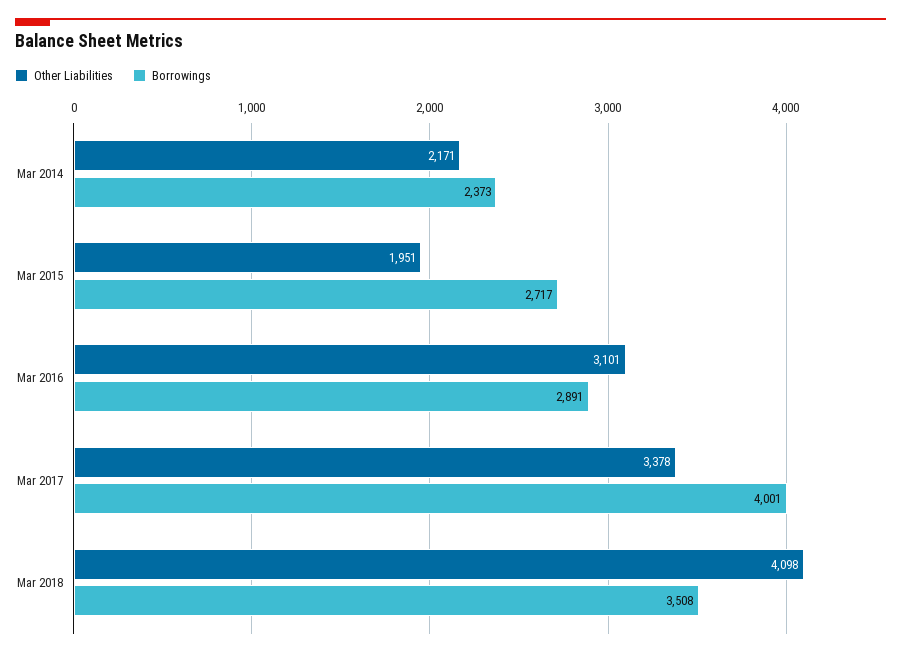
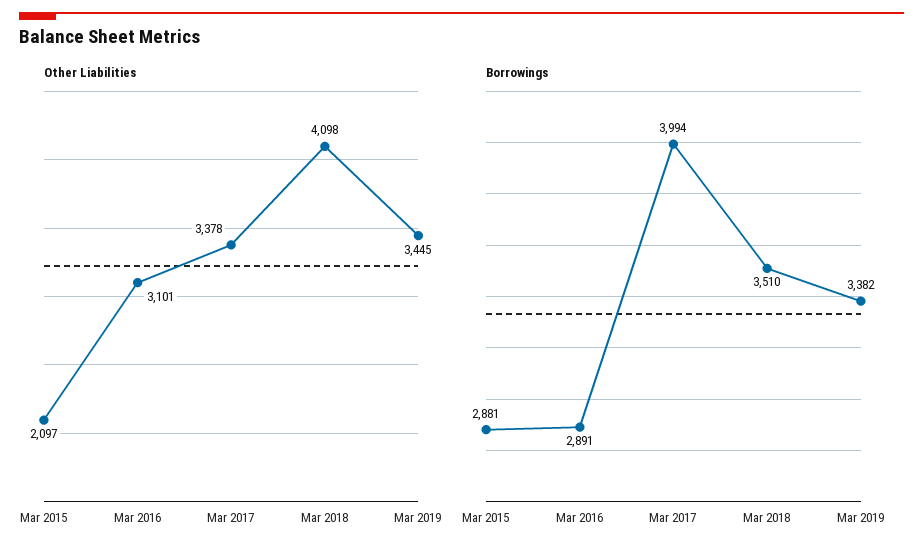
Other Liabilities, Mar 2014: 2171 -> none
Borrowings, Mar 2014: 2373 -> none
Other Liabilities, Mar 2015: 1951 -> 2097
Borrowings, Mar 2015: 2717 -> 2881
Borrowings, Mar 2017: 4001 -> 3994
Borrowings, Mar 2018: 3508 -> 3510
Other Liabilities, Mar 2019: none -> 3445
Borrowings, Mar 2019: none -> 3382

